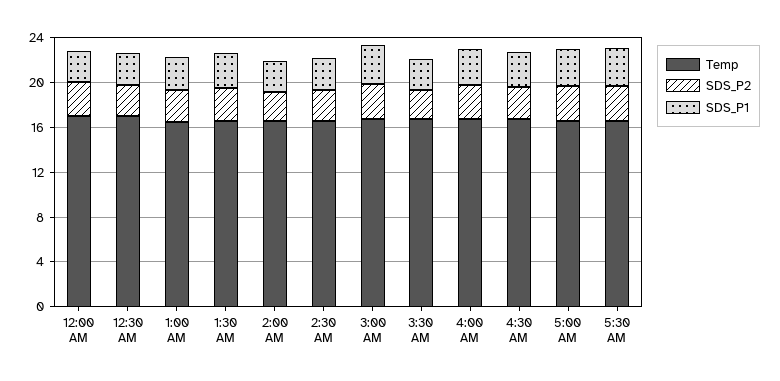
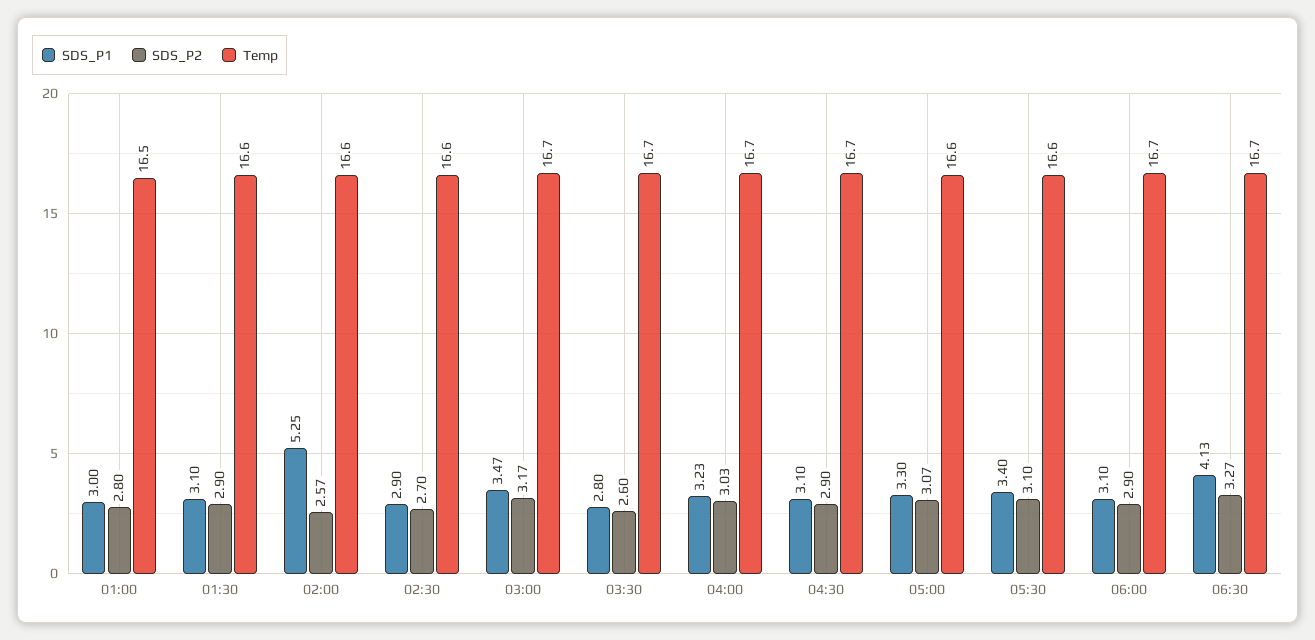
Temp, 12:00 AM: 17 -> none
SDS_P2, 12:00 AM: 3 -> none
SDS_P1, 12:00 AM: 3 -> none
Temp, 12:30 AM: 17 -> none
SDS_P2, 12:30 AM: 3 -> none
SDS_P1, 12:30 AM: 3 -> none
SDS_P1, 2:00 AM: 3 -> 5.25
SDS_P1, 06:00: none -> 3.1
SDS_P2, 06:00: none -> 2.9
Temp, 06:00: none -> 16.7
SDS_P1, 06:30: none -> 4.13
SDS_P2, 06:30: none -> 3.27
Temp, 06:30: none -> 16.7

